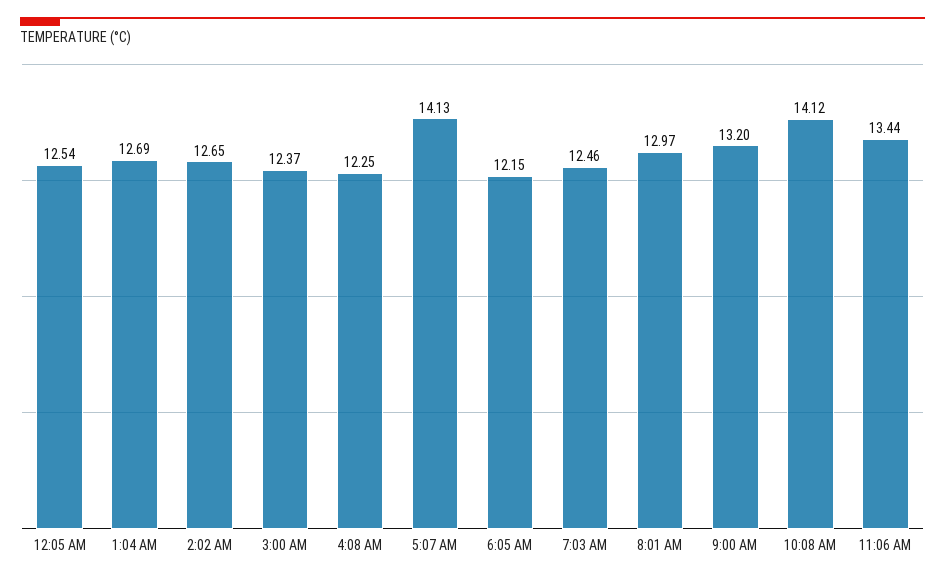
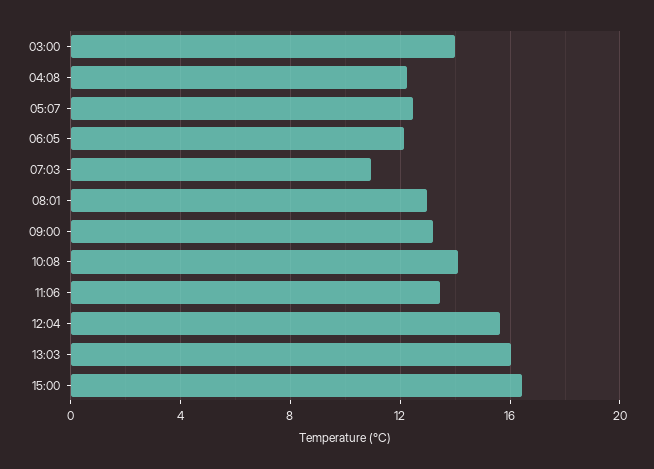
12:05 AM: 12.54 -> none
1:04 AM: 12.69 -> none
2:02 AM: 12.65 -> none
3:00 AM: 12.37 -> 14
5:07 AM: 14.13 -> 12.5
7:03 AM: 12.46 -> 11
12:04: none -> 15.5
13:03: none -> 16
15:00: none -> 16.5

